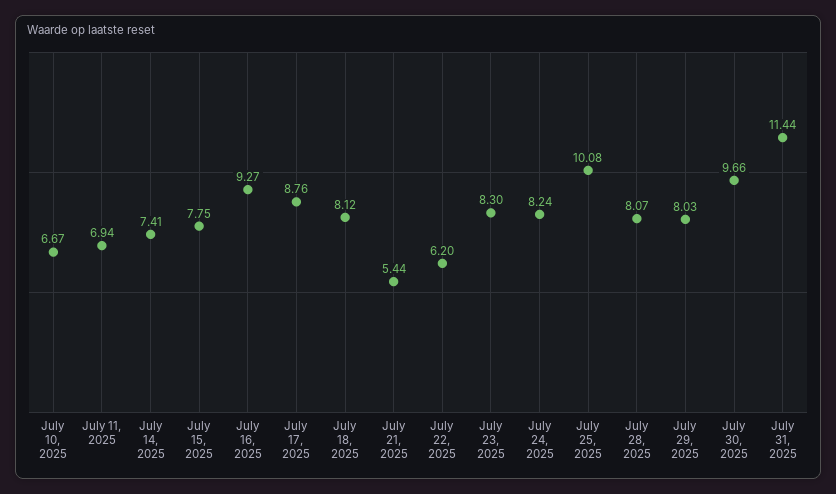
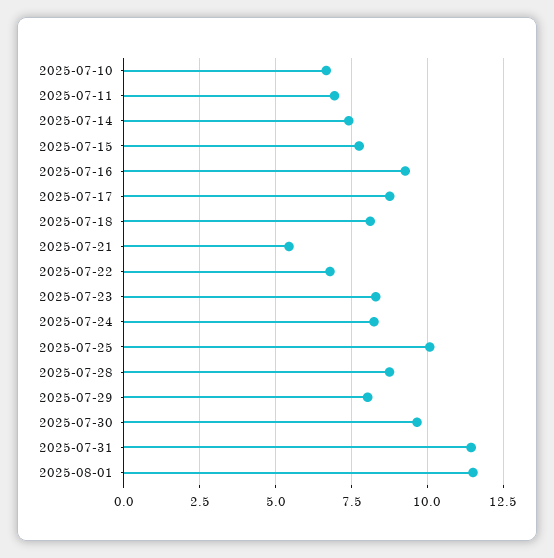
July 22, 2025: 6.2 -> 6.75
July 28, 2025: 8.07 -> 8.75
2025-08-01: none -> 11.5

